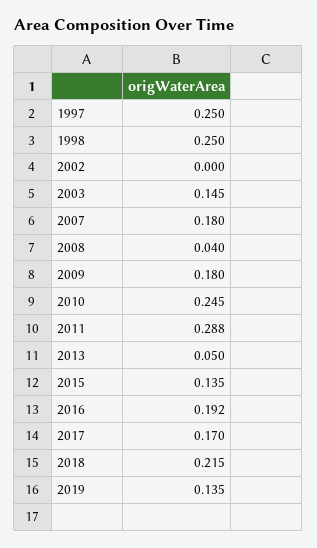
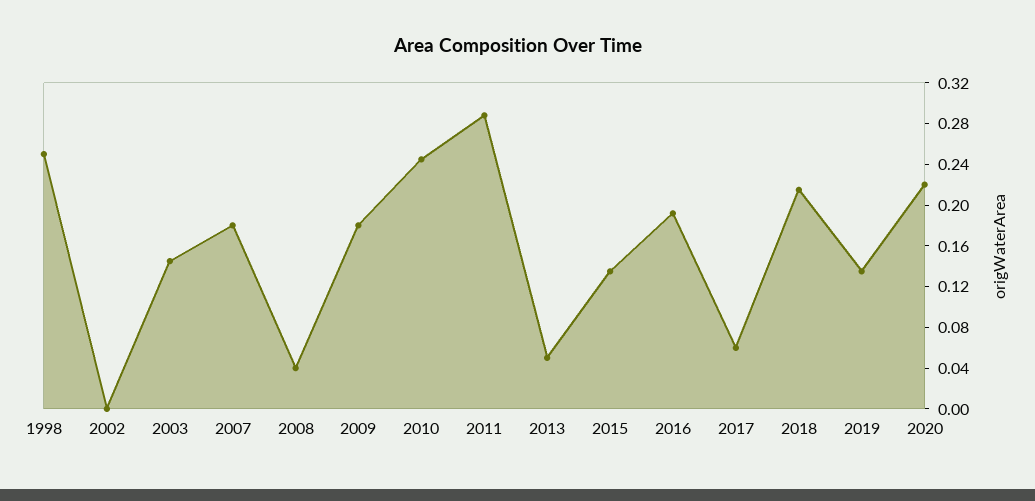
1997: 0.25 -> none
2017: 0.17 -> 0.06
2020: none -> 0.22

